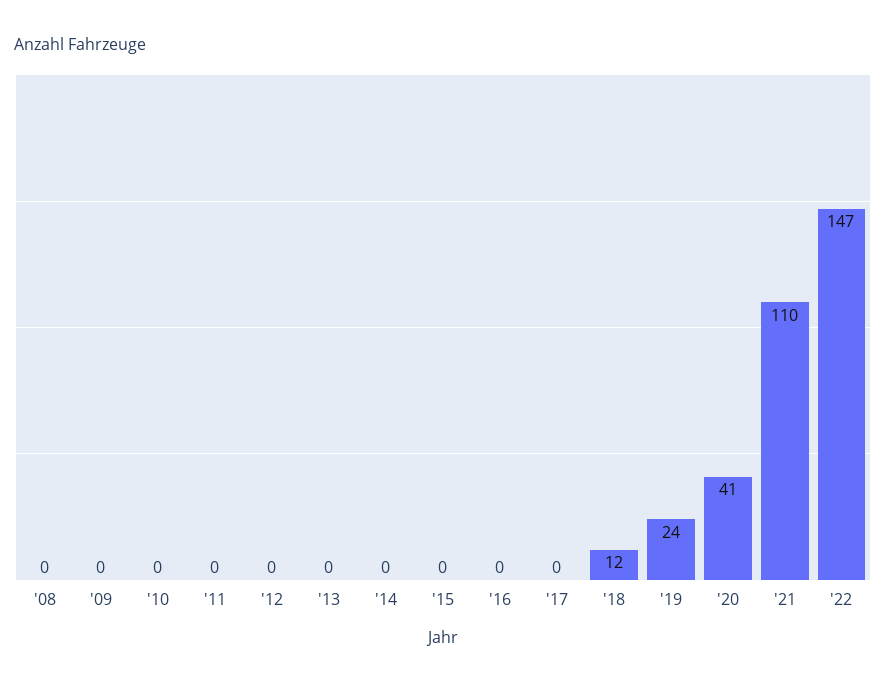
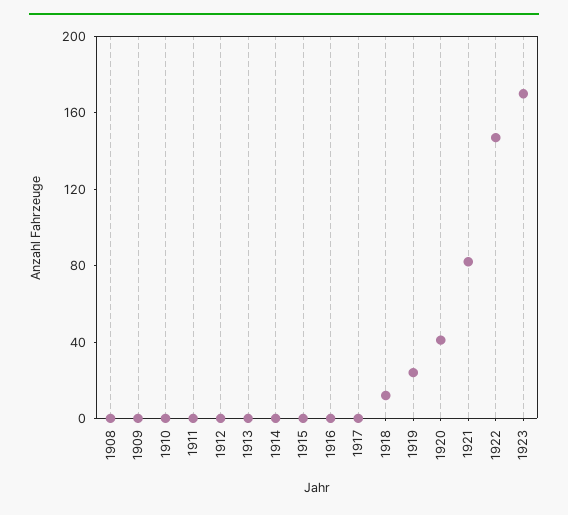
'21: 110 -> 80
1923: none -> 170

